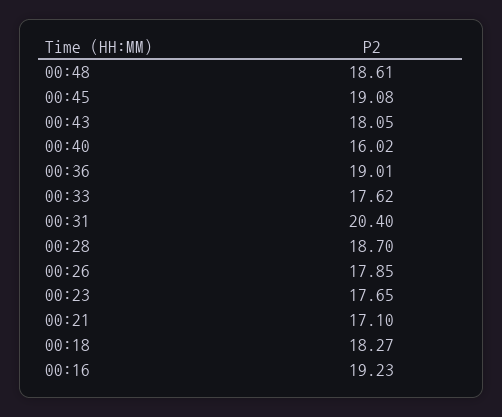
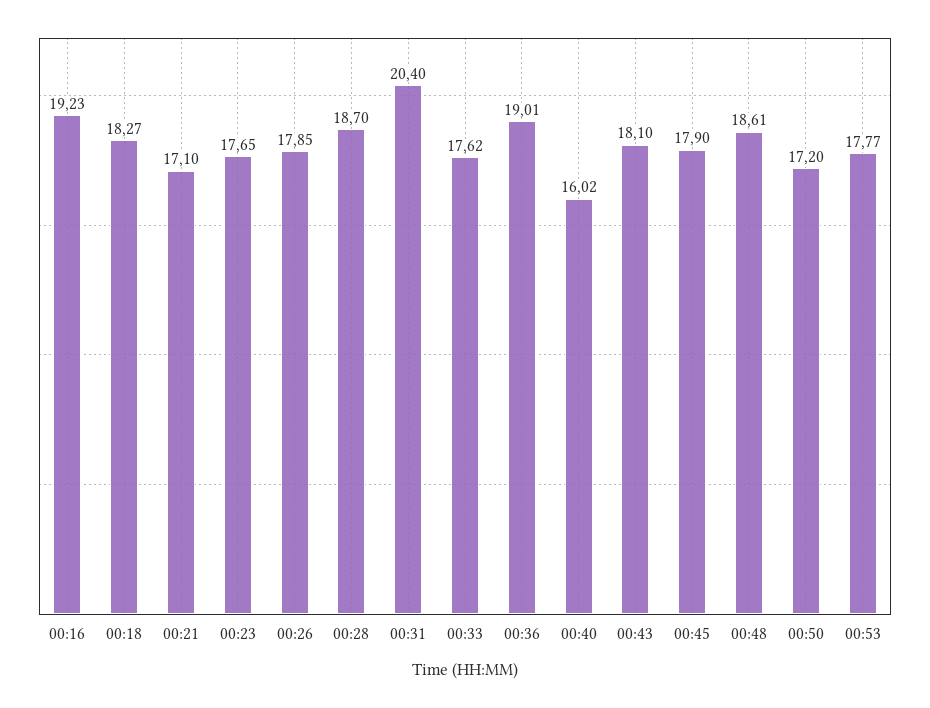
00:45: 19.08 -> 17.9
00:43: 18.05 -> 18.1
00:50: none -> 17.2
00:53: none -> 17.77

